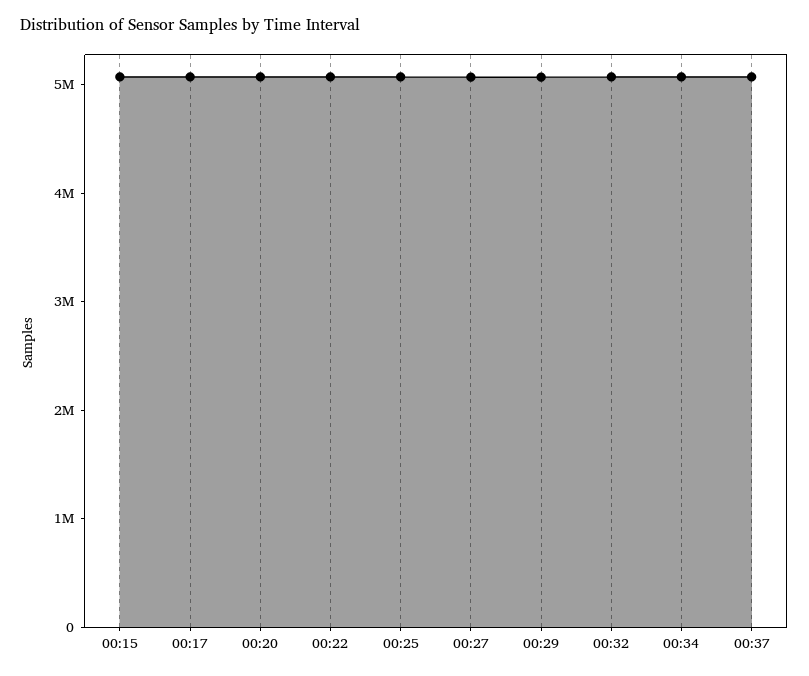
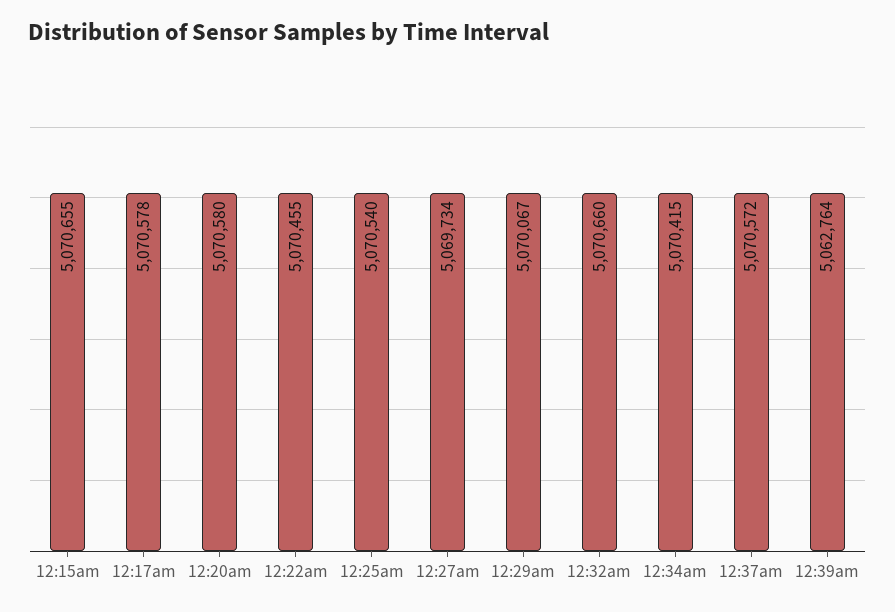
12:39am: none -> 5062764

